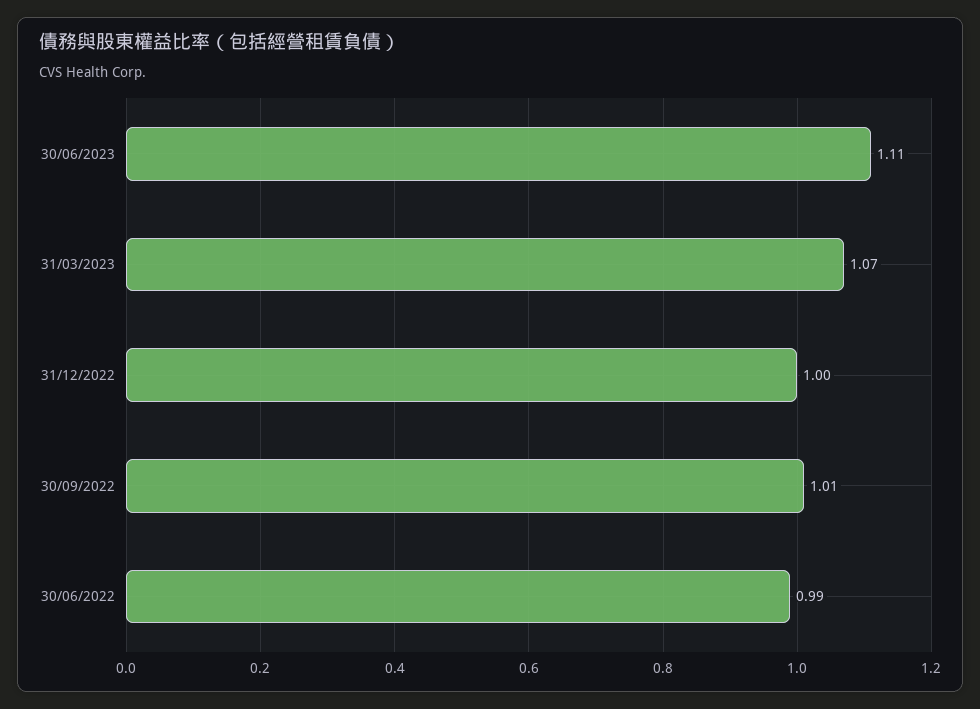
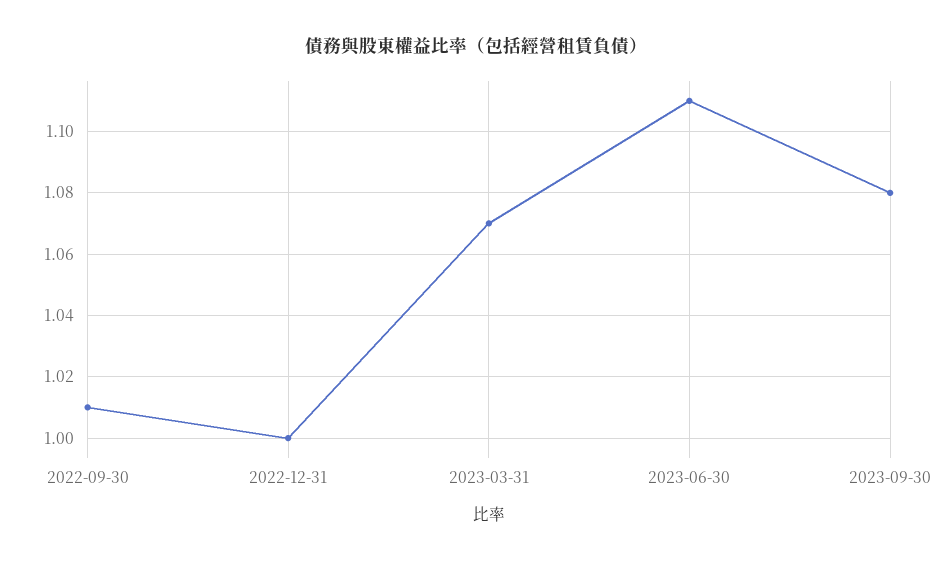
30/06/2022: 0.99 -> none
2023-09-30: none -> 1.08

